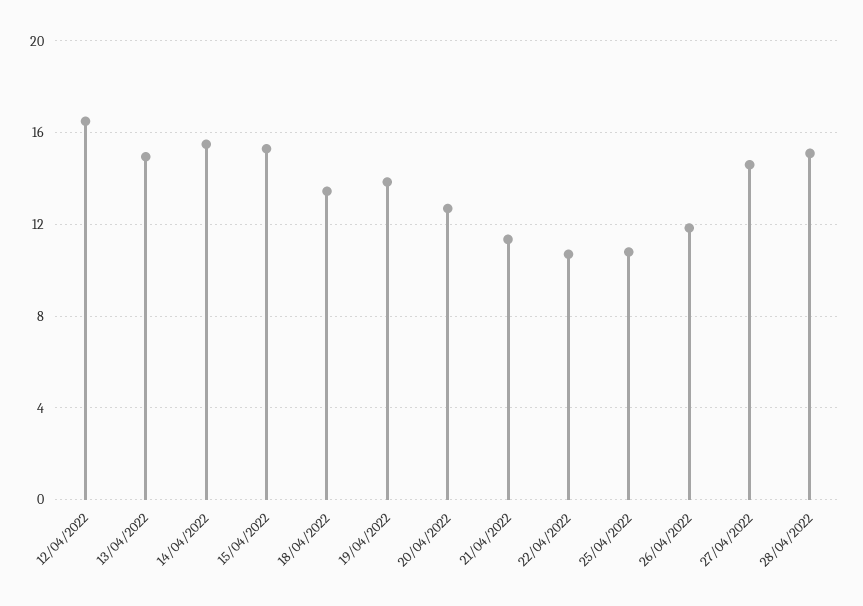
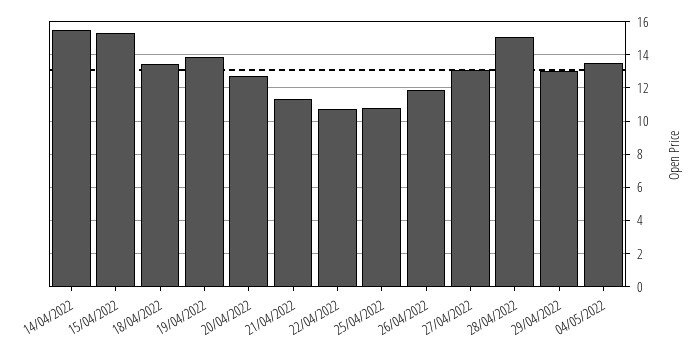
12/04/2022: 16.5 -> none
13/04/2022: 15 -> none
27/04/2022: 14.5 -> 13
29/04/2022: none -> 13
04/05/2022: none -> 13.5

